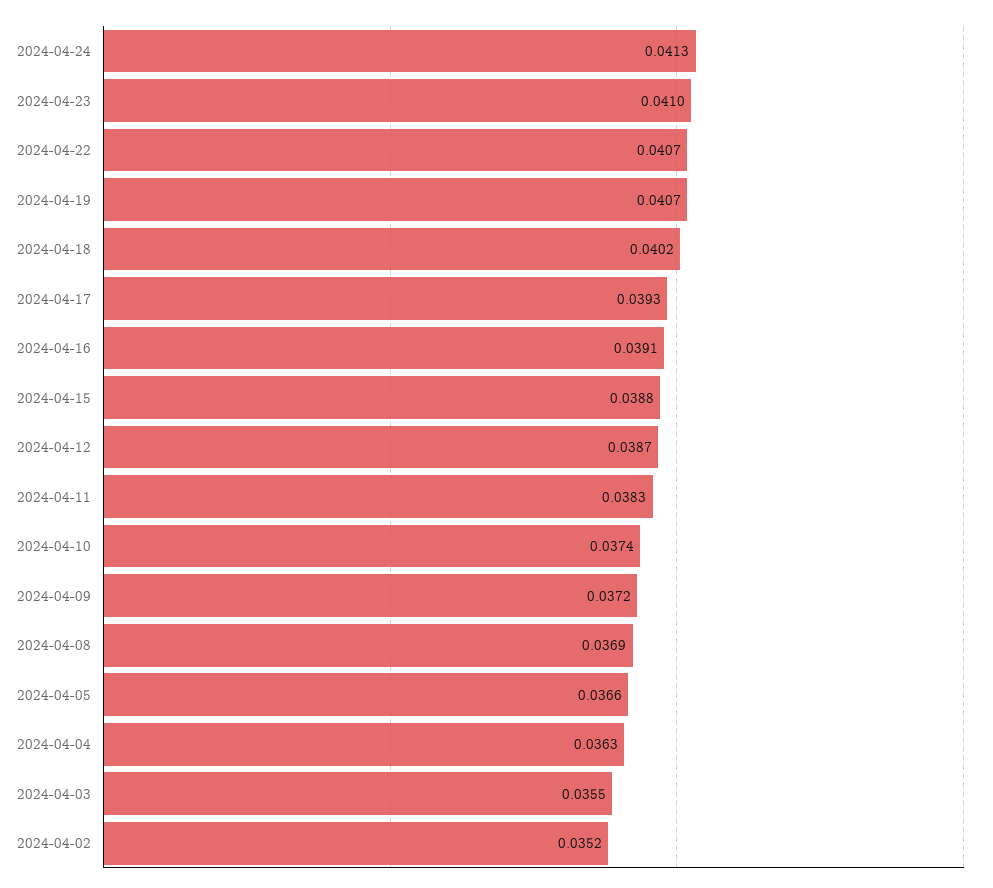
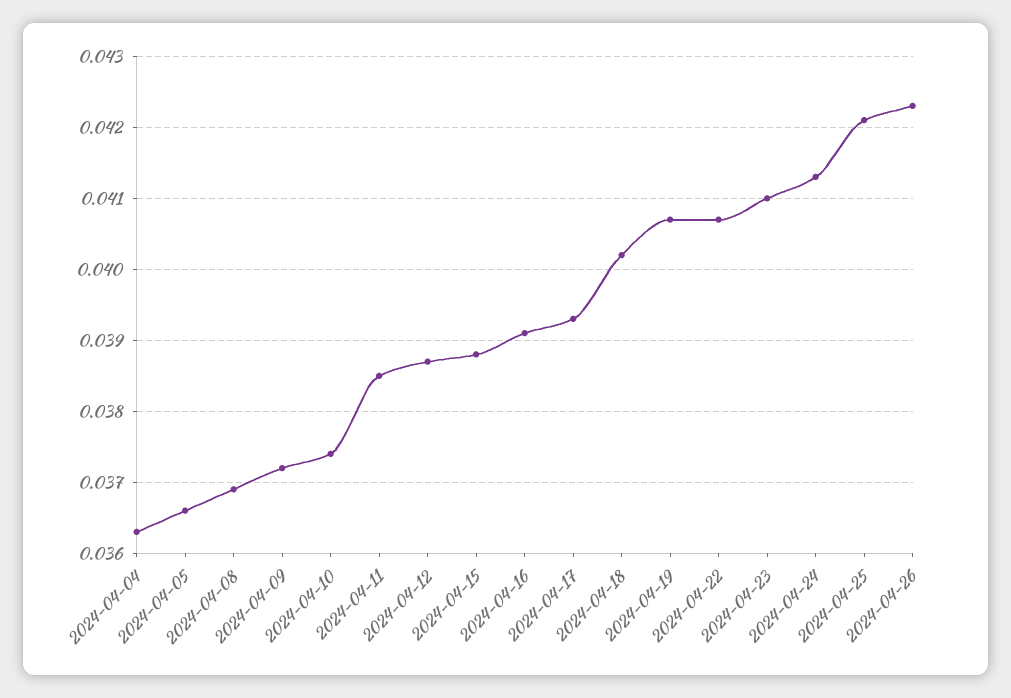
2024-04-11: 0.0383 -> 0.0385
2024-04-03: 0.0355 -> none
2024-04-02: 0.0352 -> none
2024-04-25: none -> 0.0421
2024-04-26: none -> 0.0423

